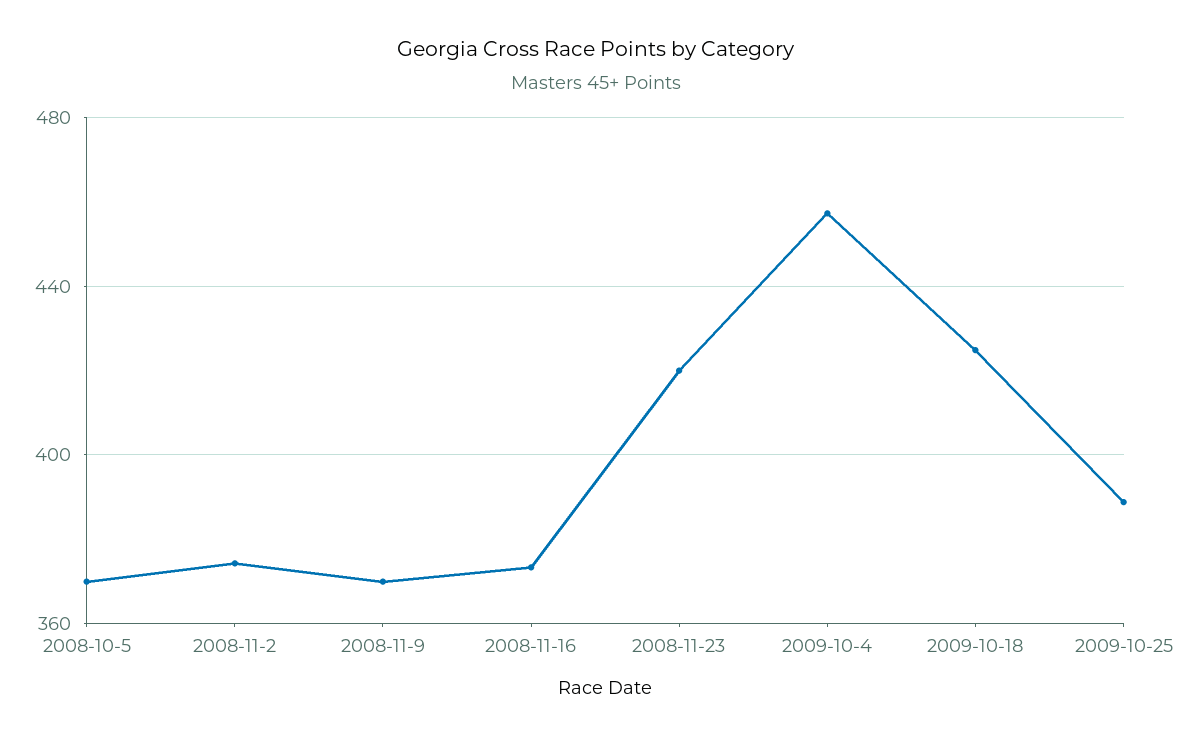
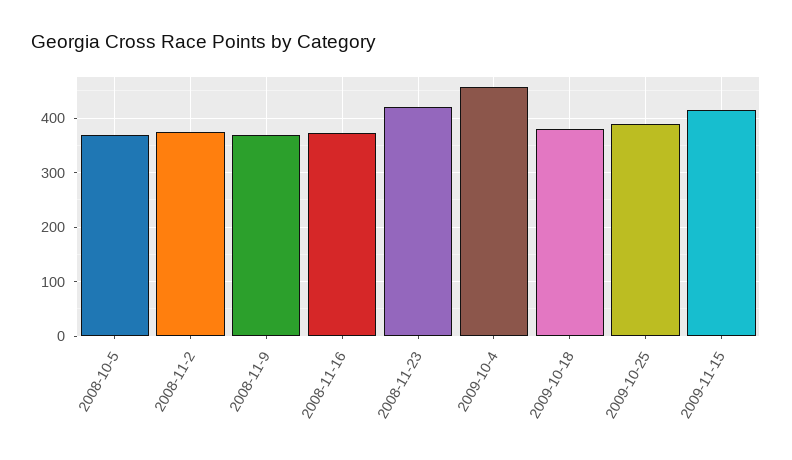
2009-10-18: 425 -> 380
2009-11-15: none -> 420

